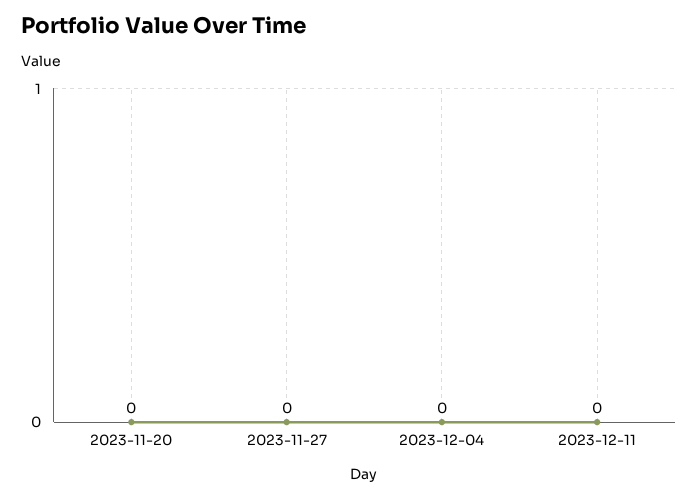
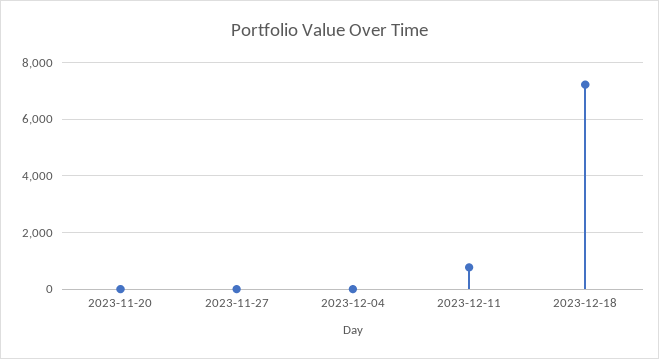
2023-12-11: 0 -> 750
2023-12-18: none -> 7250

